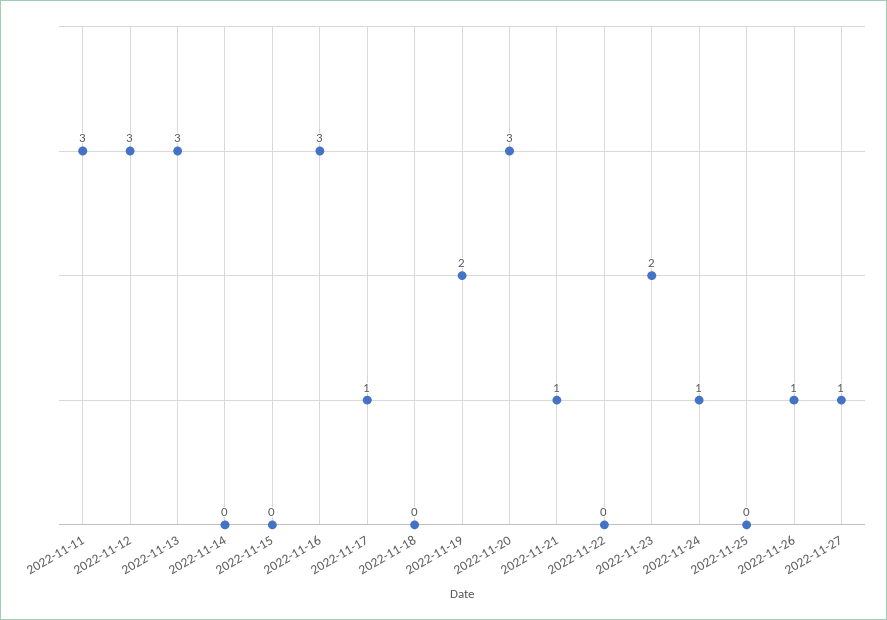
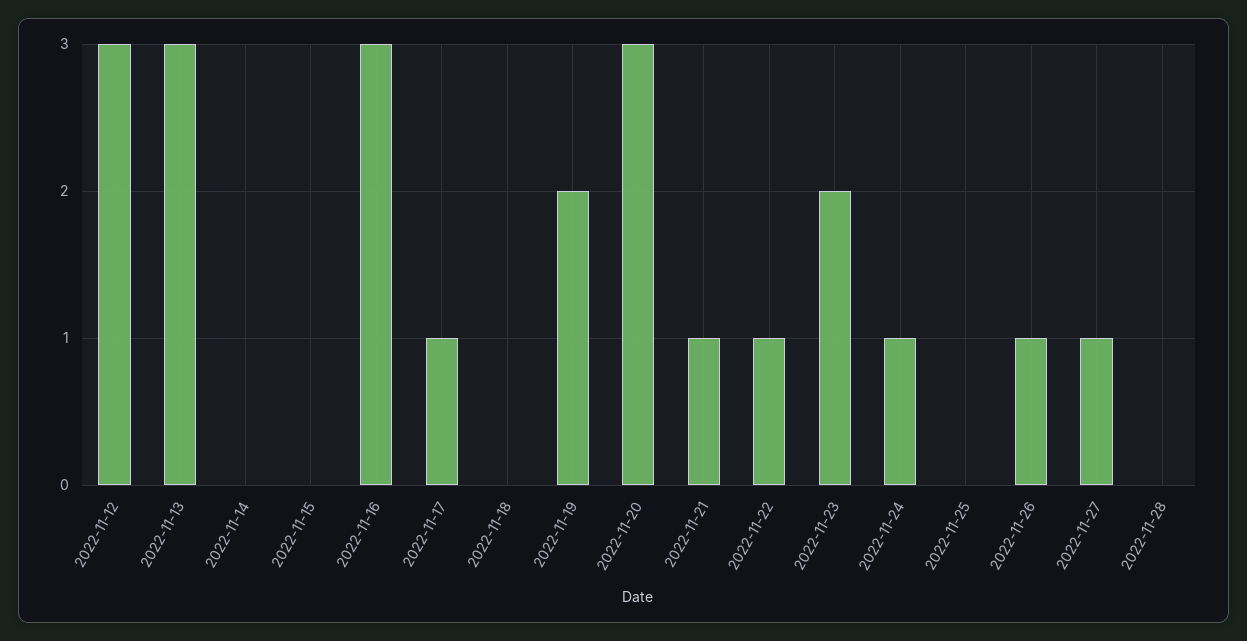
2022-11-11: 3 -> none
2022-11-22: 0 -> 1
2022-11-28: none -> 0

